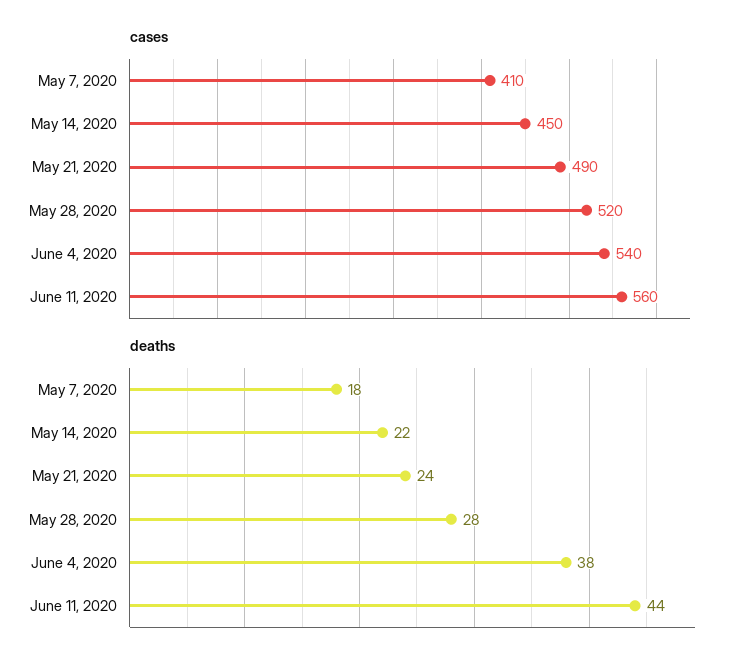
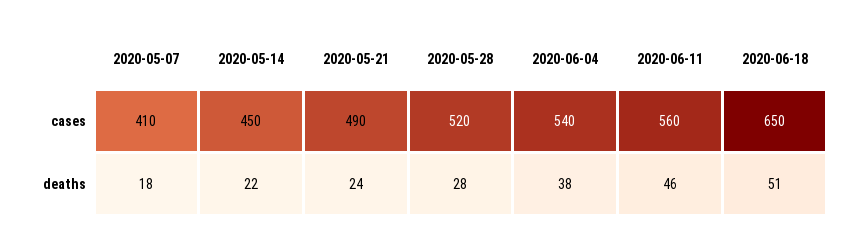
deaths, June 11, 2020: 44 -> 46
cases, 2020-06-18: none -> 650
deaths, 2020-06-18: none -> 51

